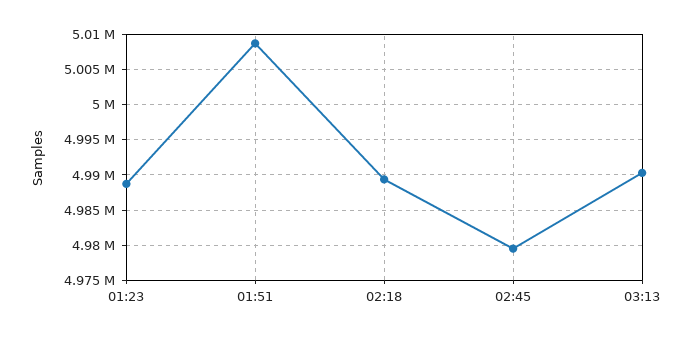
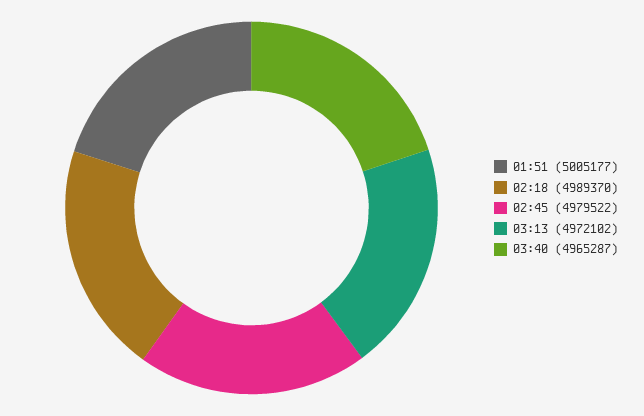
01:23: 4989000 -> none
01:51: 5009000 -> 5005177
03:13: 4990000 -> 4972102
03:40: none -> 4965287

